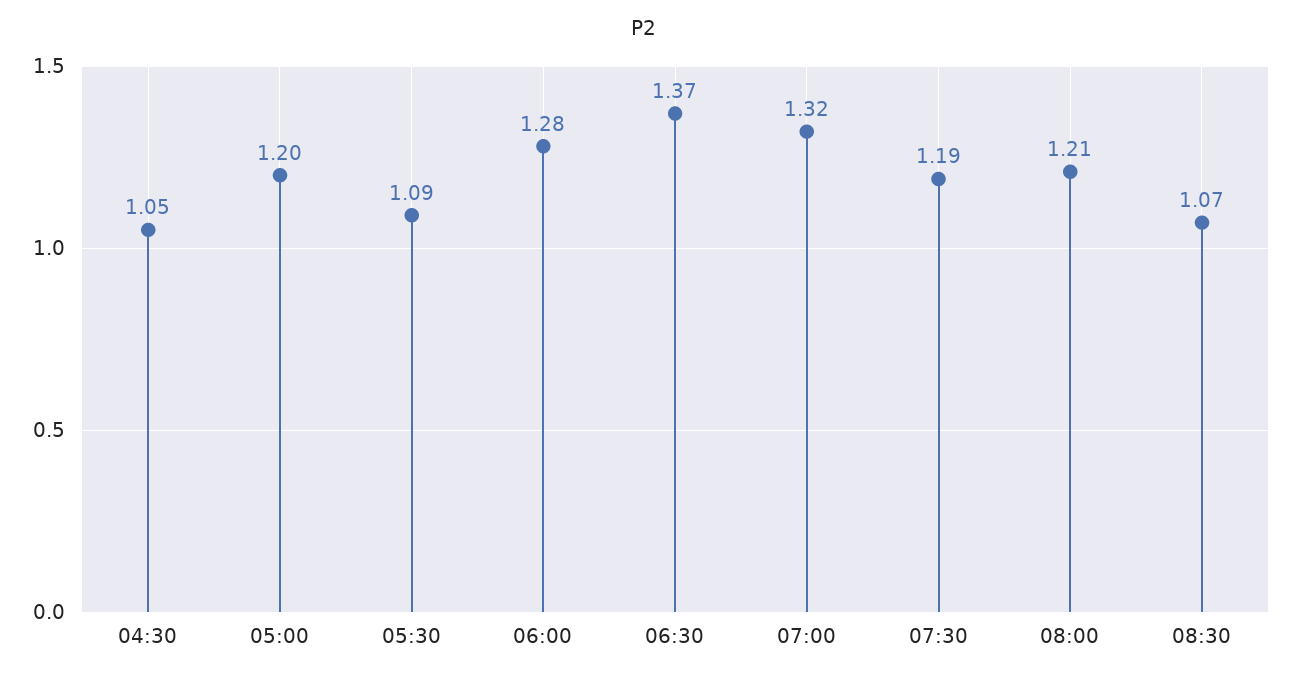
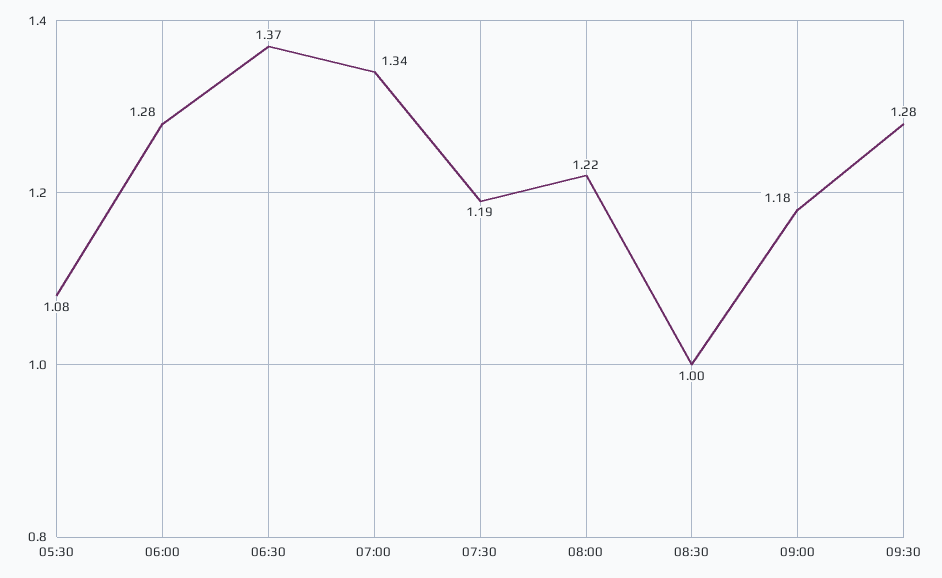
04:30: 1.05 -> none
05:00: 1.2 -> none
05:30: 1.09 -> 1.08
07:00: 1.32 -> 1.34
08:00: 1.21 -> 1.22
08:30: 1.07 -> 1
09:00: none -> 1.18
09:30: none -> 1.28

